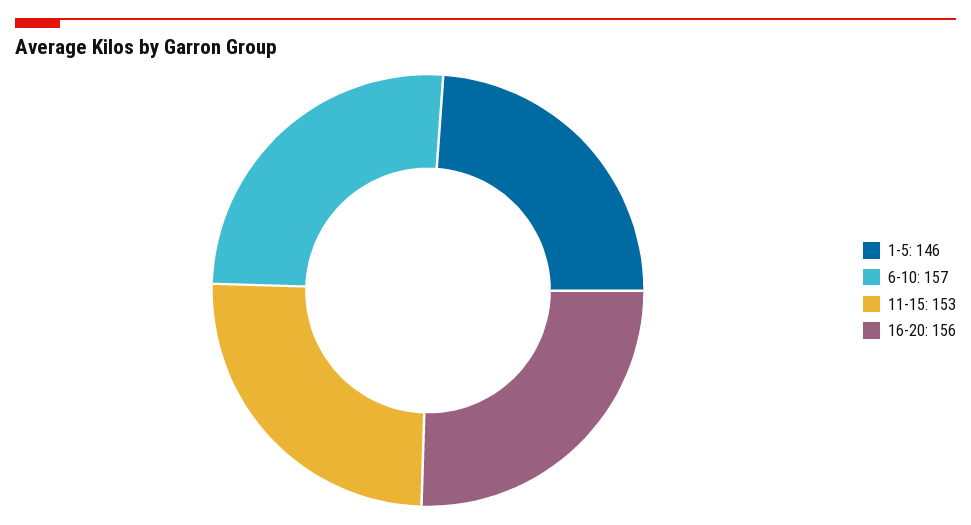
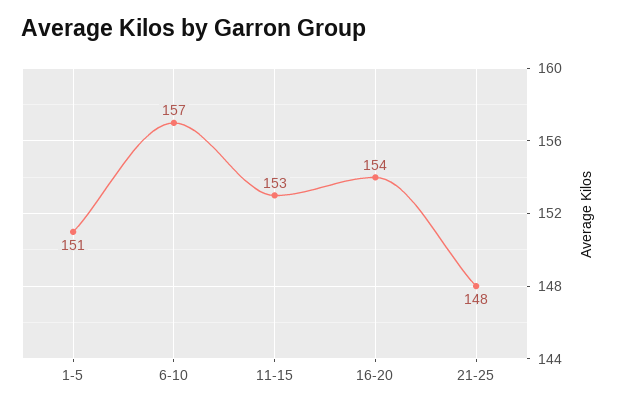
1-5: 146 -> 151
16-20: 156 -> 154
21-25: none -> 148

